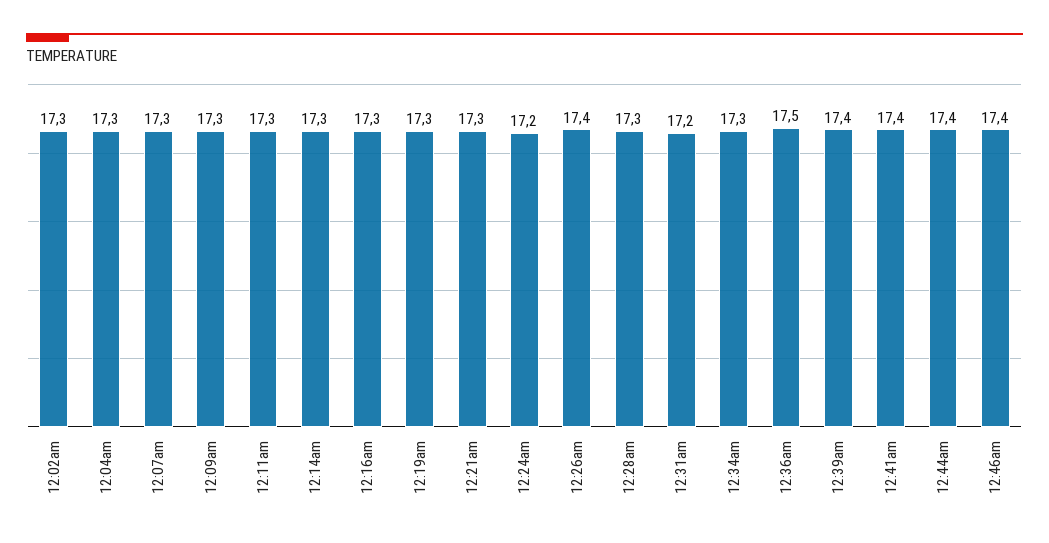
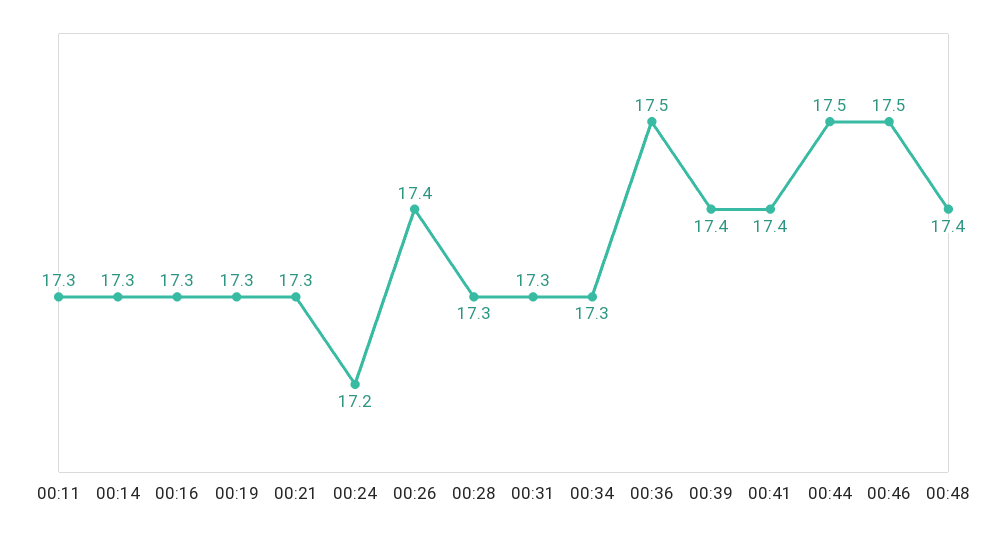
12:02am: 17.3 -> none
12:04am: 17.3 -> none
12:07am: 17.3 -> none
12:09am: 17.3 -> none
12:31am: 17.2 -> 17.3
12:44am: 17.4 -> 17.5
12:46am: 17.4 -> 17.5
00:48: none -> 17.4

